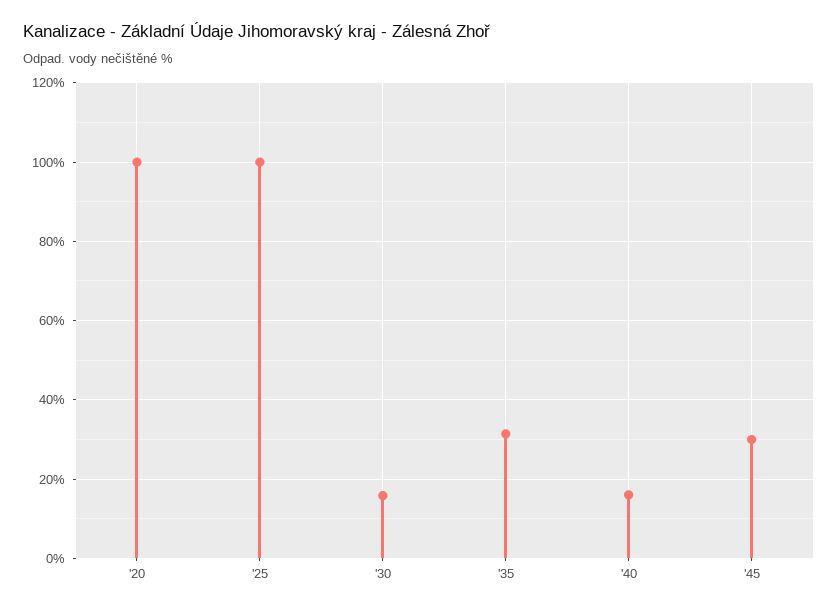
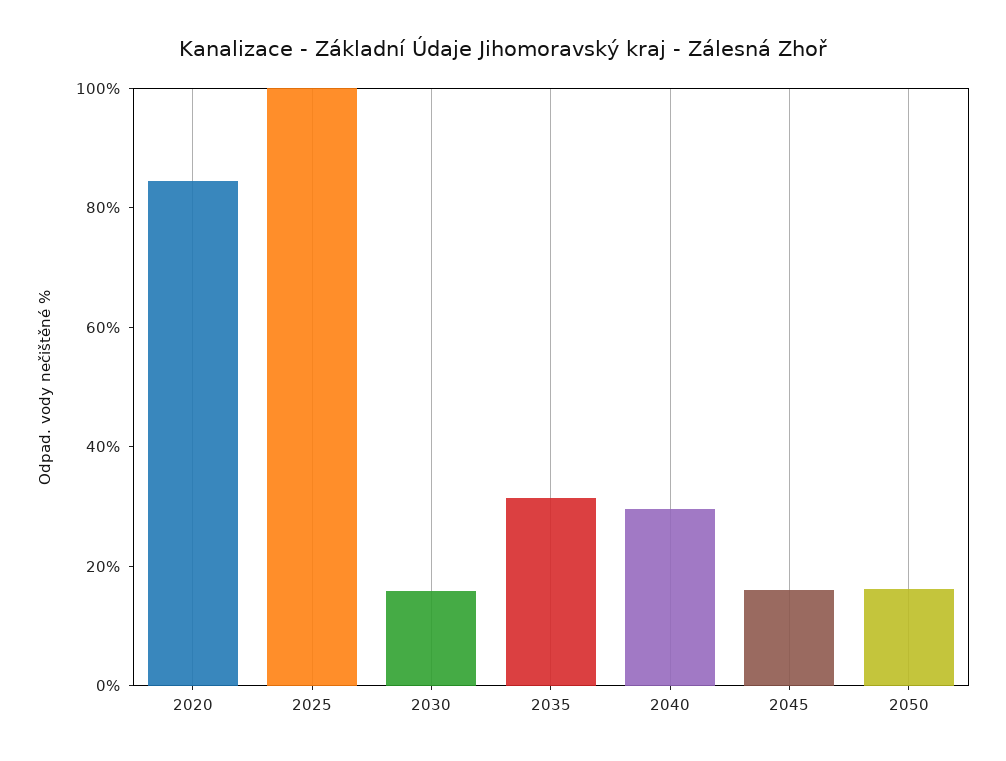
'20: 100 -> 85
'40: 16 -> 30
'45: 30 -> 15
2050: none -> 15

